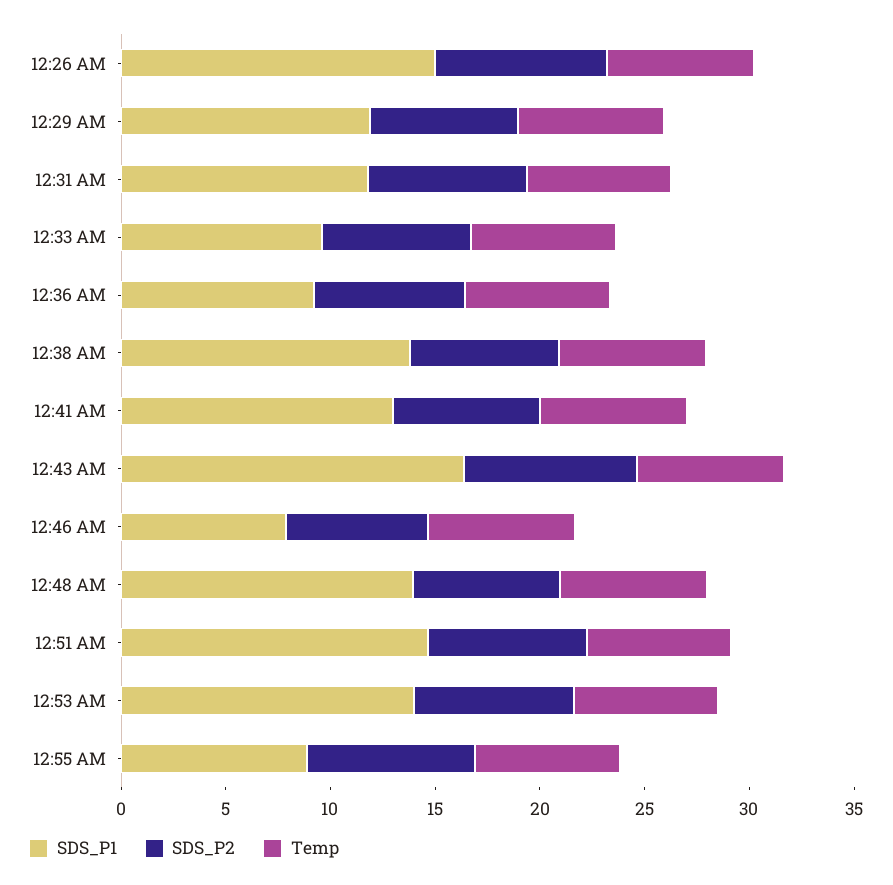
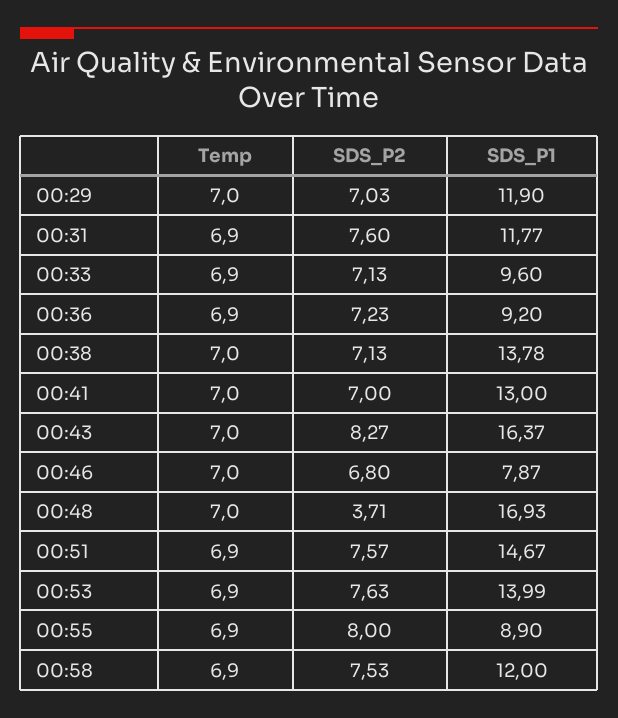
SDS_P1, 12:26 AM: 15 -> none
SDS_P2, 12:26 AM: 8 -> none
Temp, 12:26 AM: 7 -> none
SDS_P1, 12:48 AM: 14 -> 16.93
SDS_P2, 12:48 AM: 7 -> 3.71
Temp, 00:58: none -> 6.9
SDS_P2, 00:58: none -> 7.53
SDS_P1, 00:58: none -> 12

